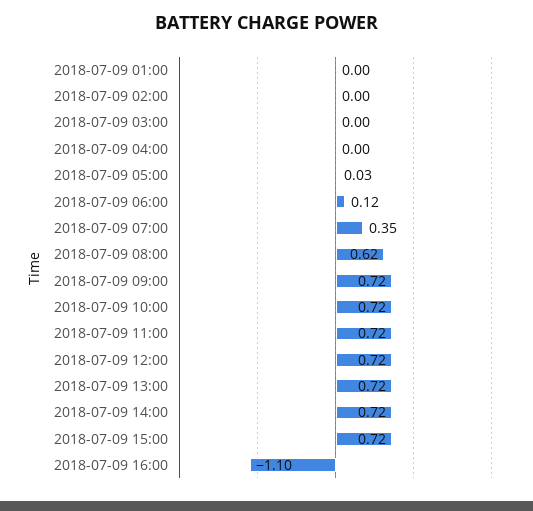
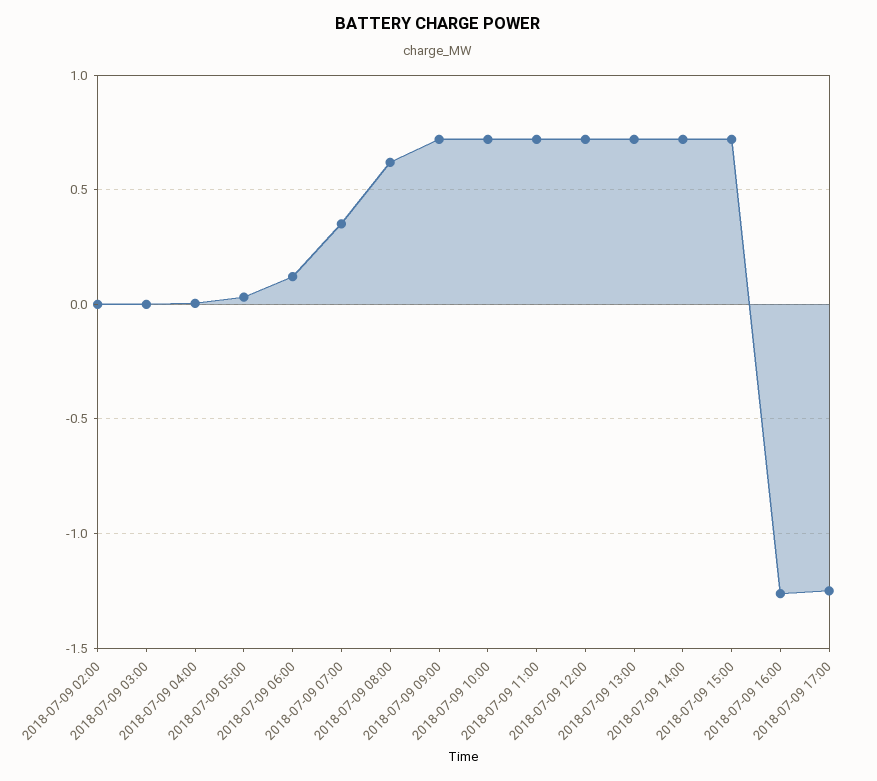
2018-07-09 01:00: 0 -> none
2018-07-09 16:00: -1.1 -> -1.25
2018-07-09 17:00: none -> -1.25

